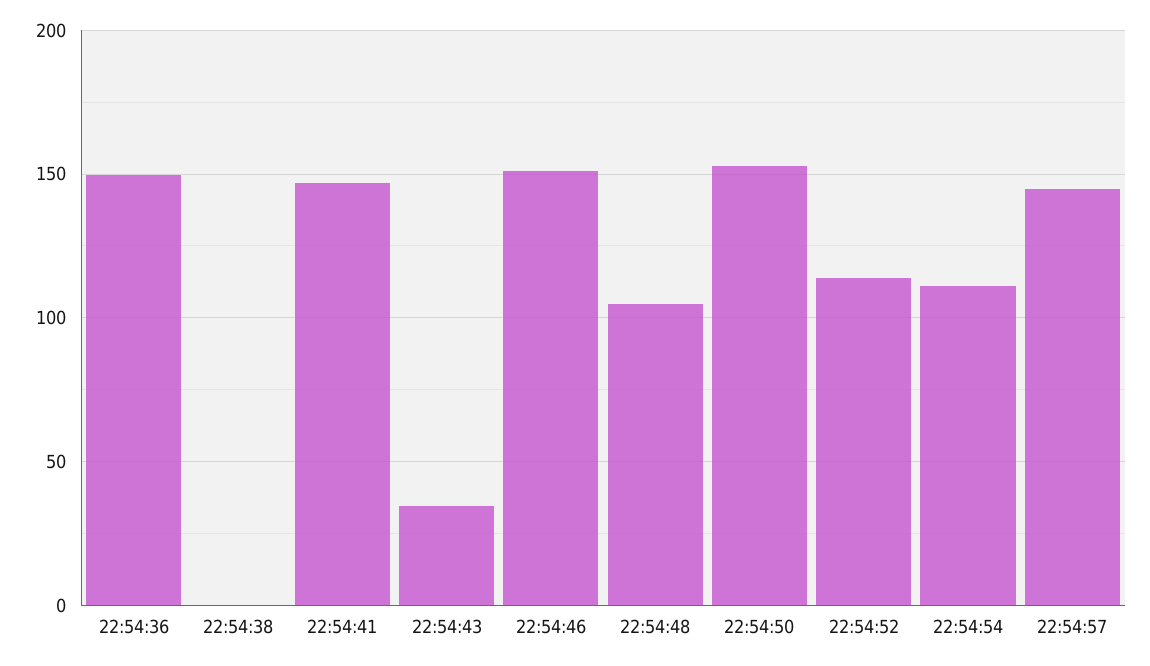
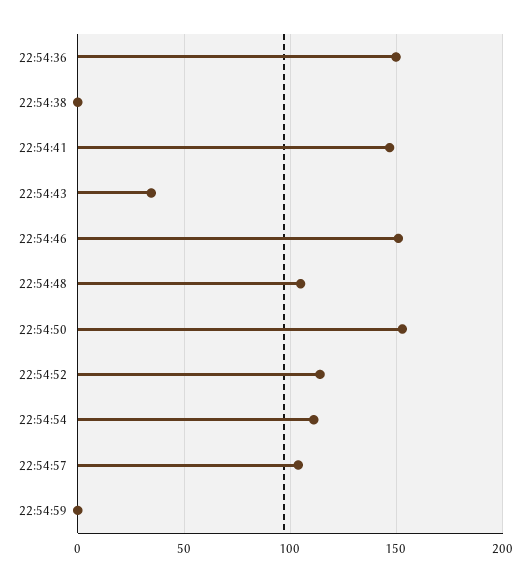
22:54:57: 145 -> 105
22:54:59: none -> 0

